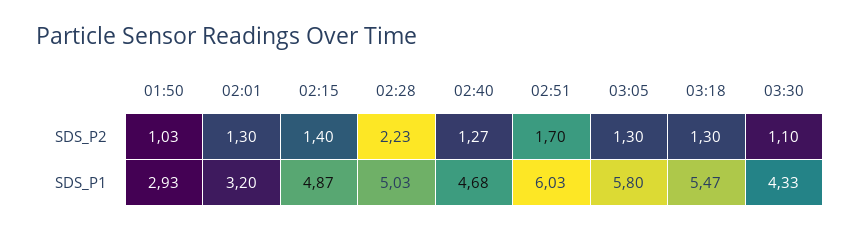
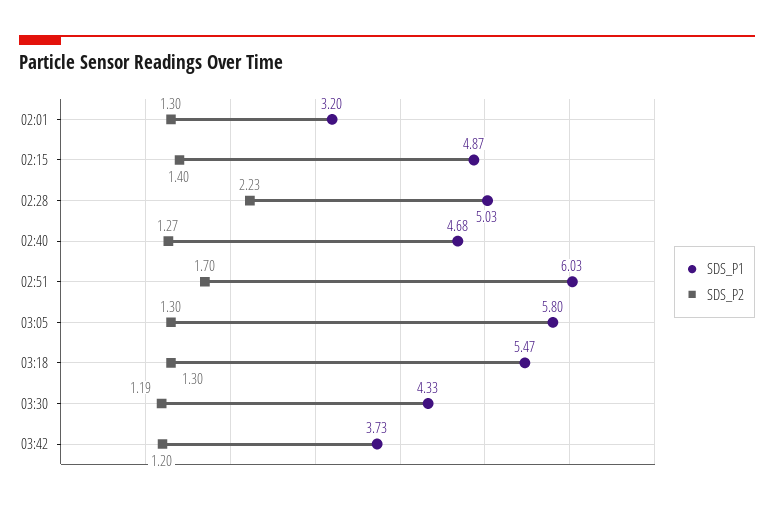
SDS_P2, 01:50: 1.03 -> none
SDS_P2, 03:30: 1.1 -> 1.19
SDS_P1, 01:50: 2.93 -> none
SDS_P1, 03:42: none -> 3.73
SDS_P2, 03:42: none -> 1.2

